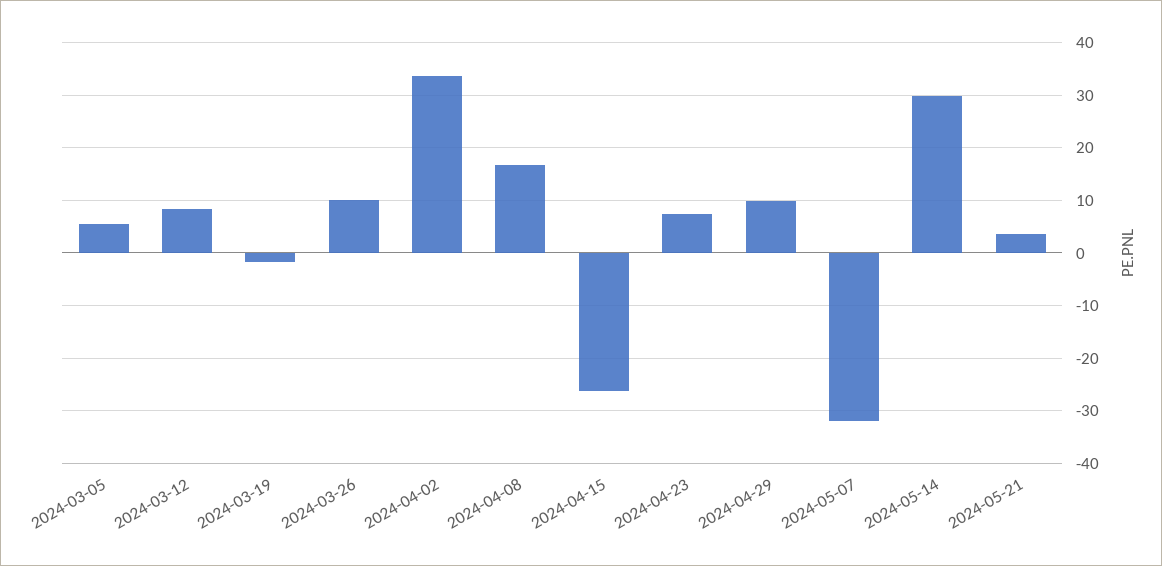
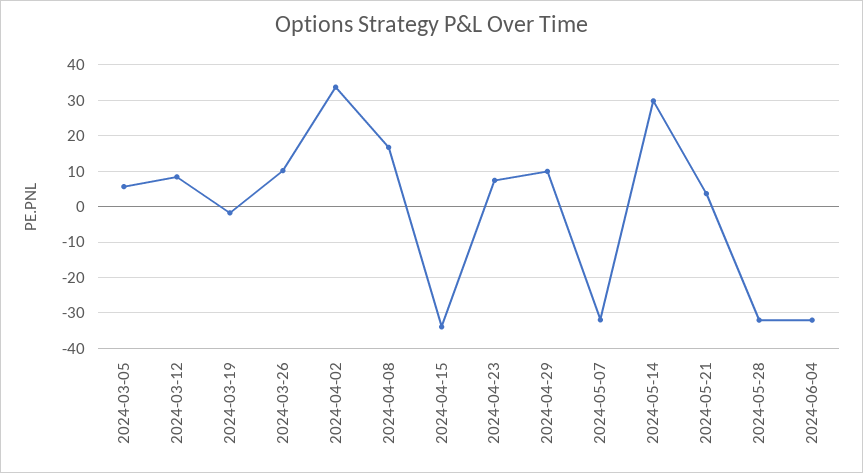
2024-04-15: -26 -> -34
2024-05-28: none -> -32
2024-06-04: none -> -32

